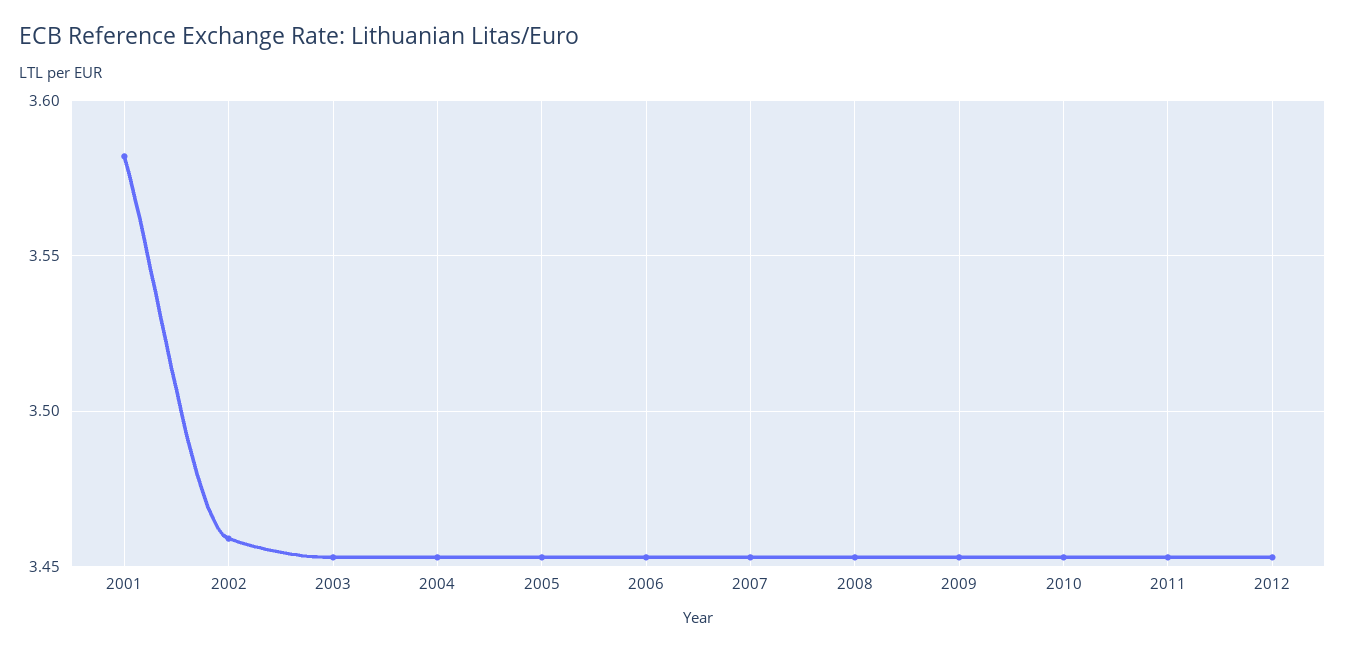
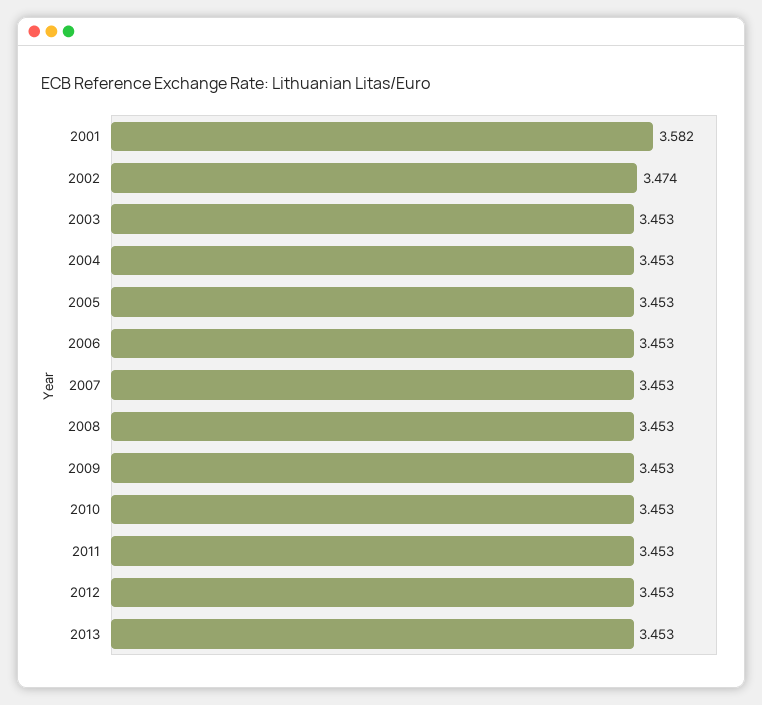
2002: 3.46 -> 3.474
2013: none -> 3.453

